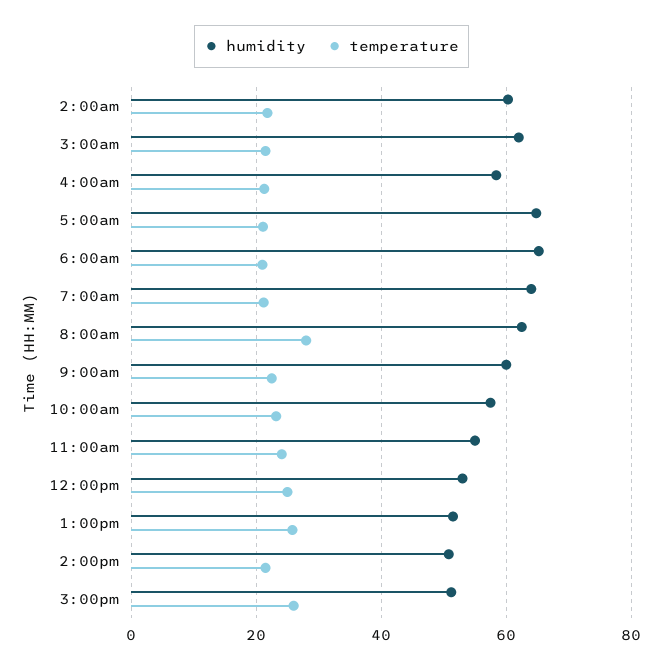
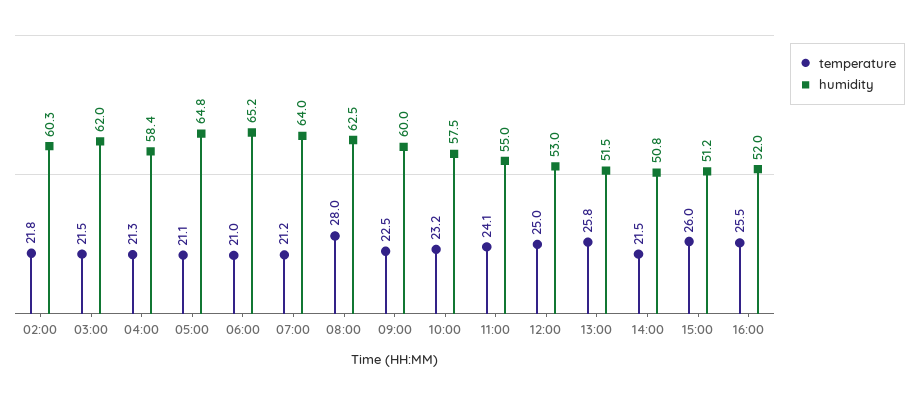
temperature, 16:00: none -> 25.5
humidity, 16:00: none -> 52

